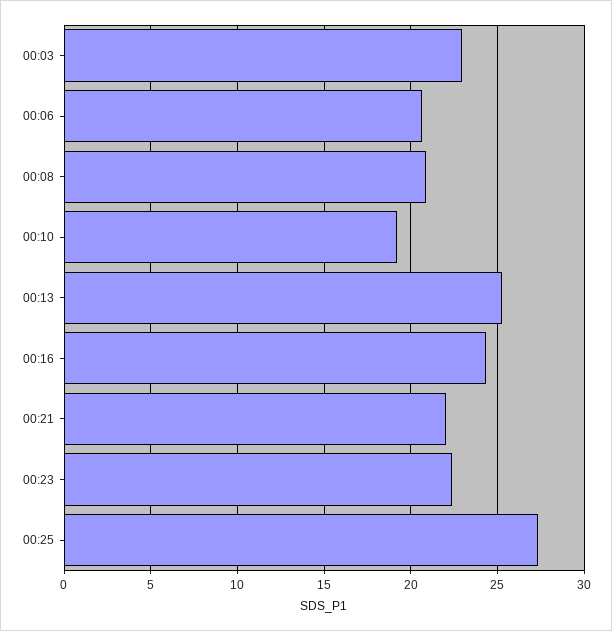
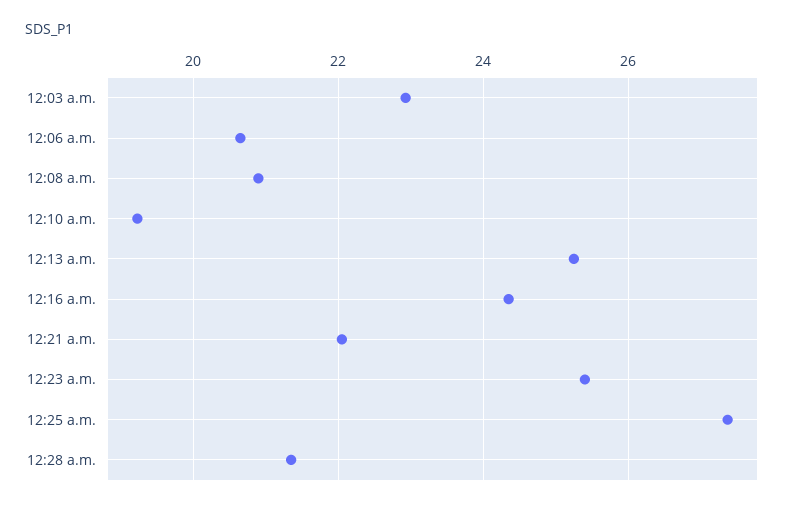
00:23: 22.5 -> 25.4
12:28 a.m.: none -> 21.4

